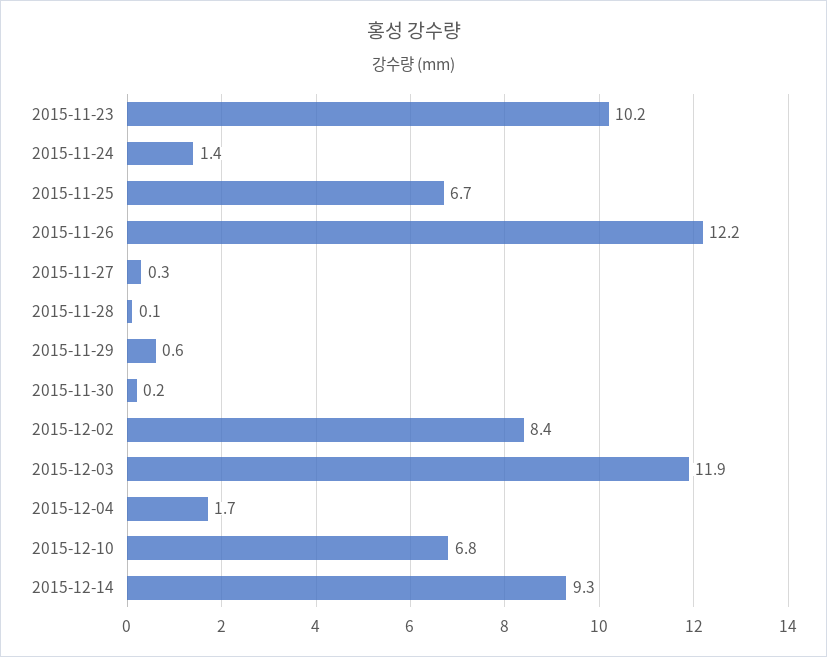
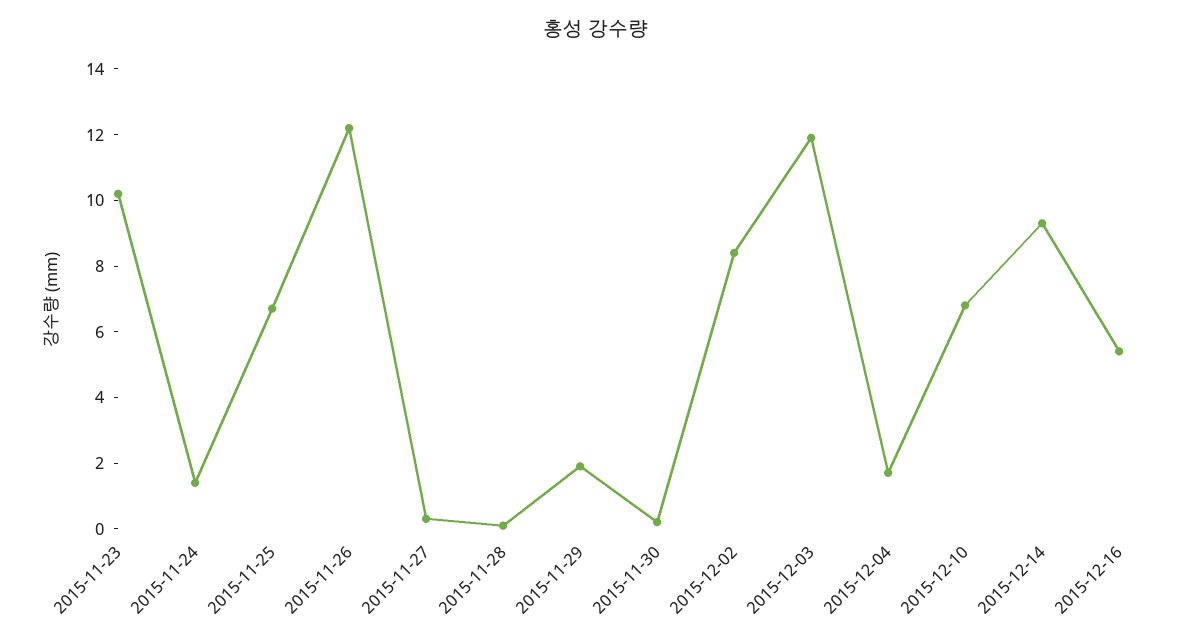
2015-11-29: 0.6 -> 2
2015-12-16: none -> 5.5

